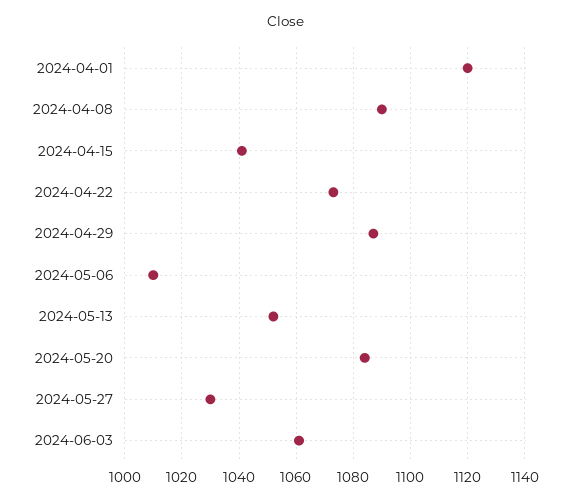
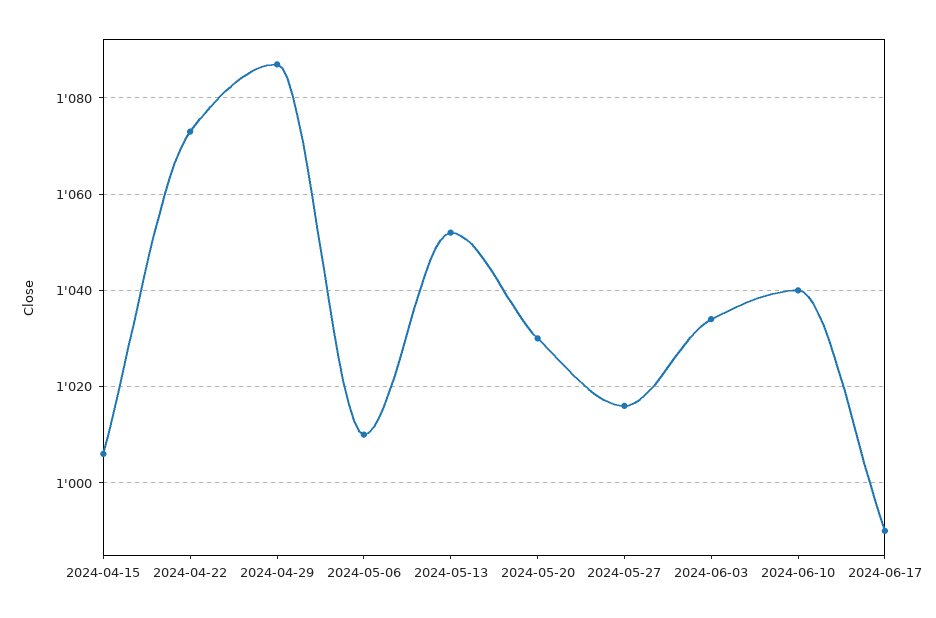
2024-04-01: 1120 -> none
2024-04-08: 1090 -> none
2024-04-15: 1040 -> 1005
2024-05-20: 1085 -> 1030
2024-05-27: 1030 -> 1015
2024-06-03: 1060 -> 1035
2024-06-10: none -> 1040
2024-06-17: none -> 990

